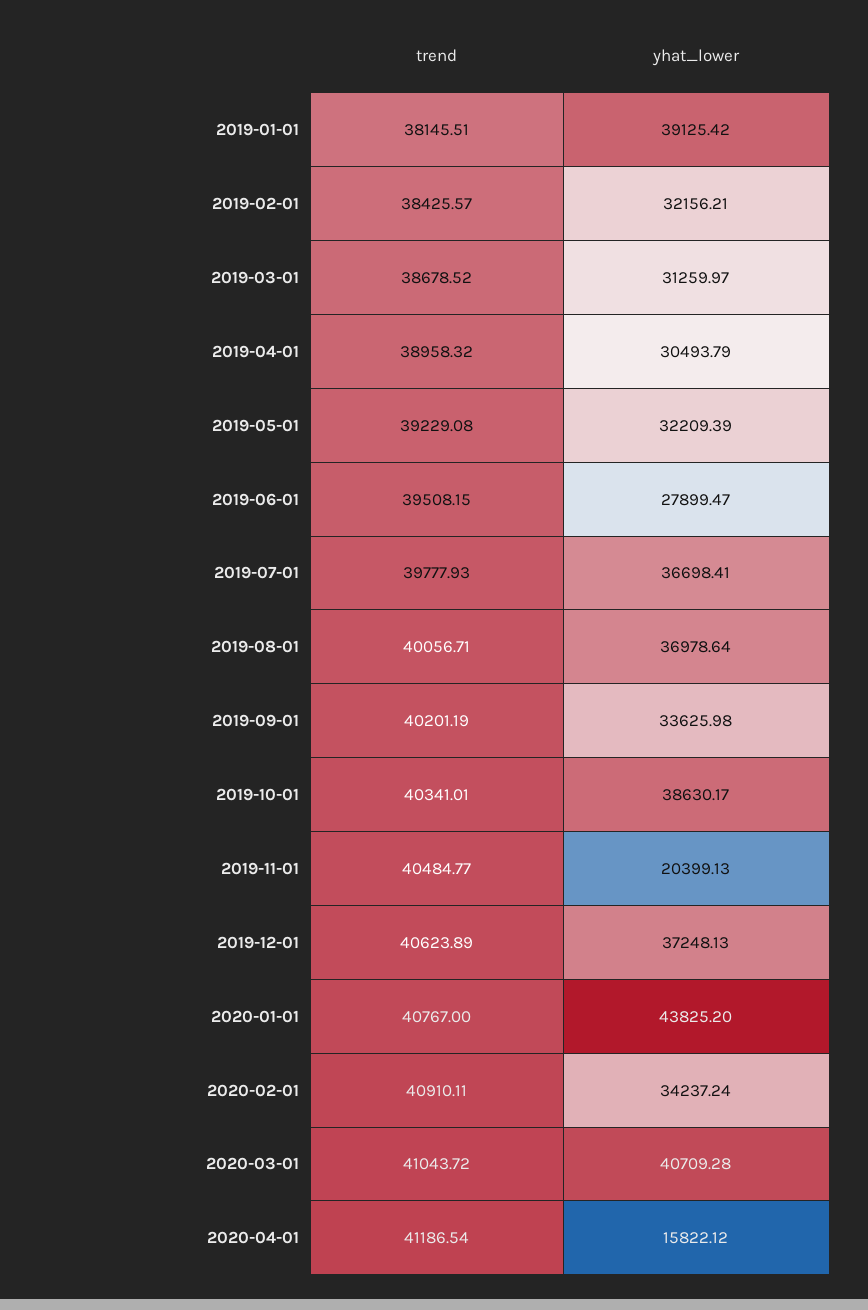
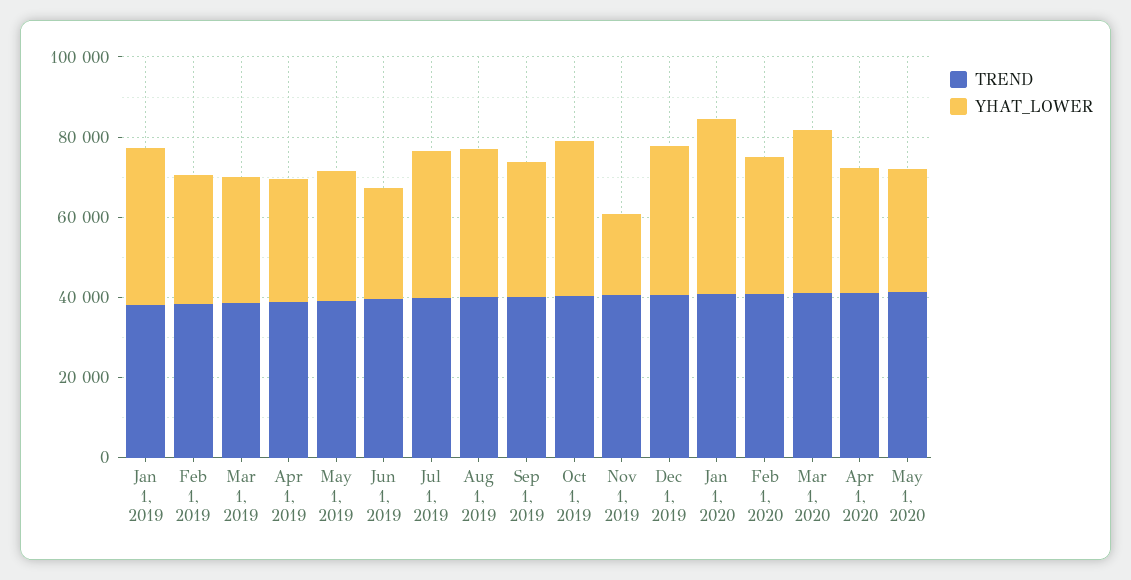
yhat_lower, 2020-04-01: 15822.12 -> 30000
trend, May 1, 2020: none -> 40000
yhat_lower, May 1, 2020: none -> 30000

